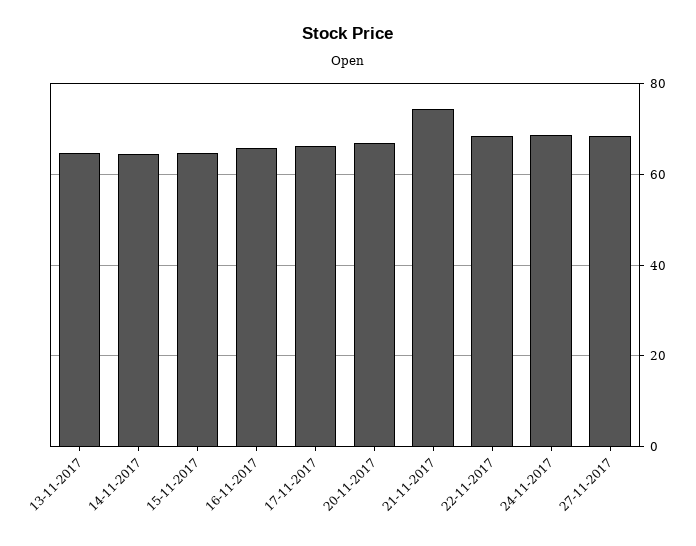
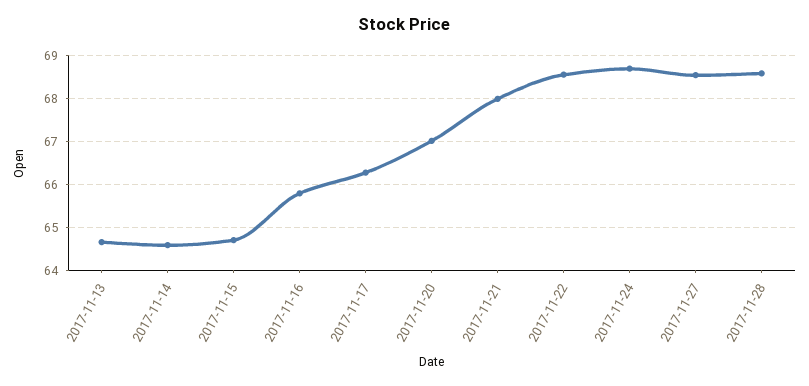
21-11-2017: 74 -> 68
2017-11-28: none -> 68.6

